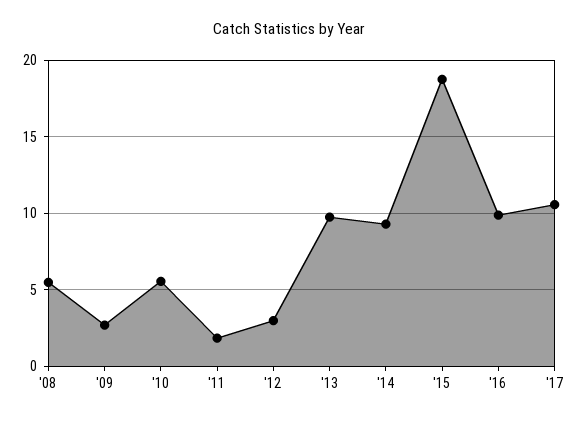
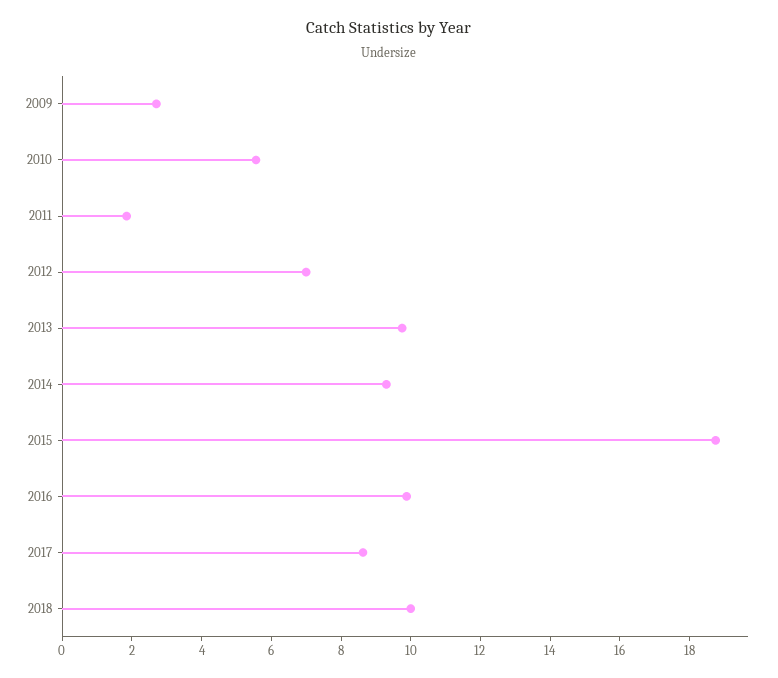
'08: 5.5 -> none
'12: 3 -> 7
'17: 10.5 -> 8.5
2018: none -> 10

